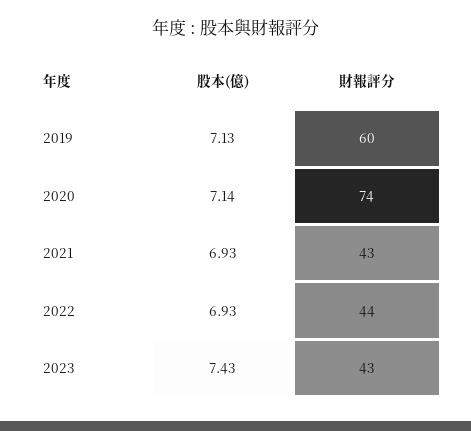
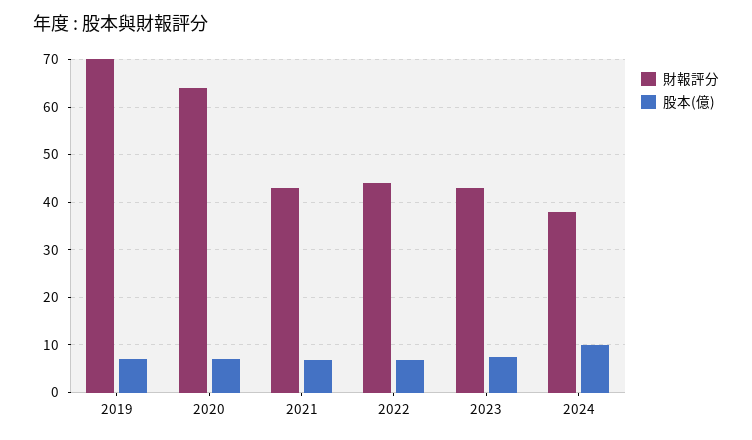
財報評分, 2019: 60 -> 70
財報評分, 2020: 74 -> 64
財報評分, 2024: none -> 38
股本(億), 2024: none -> 10

